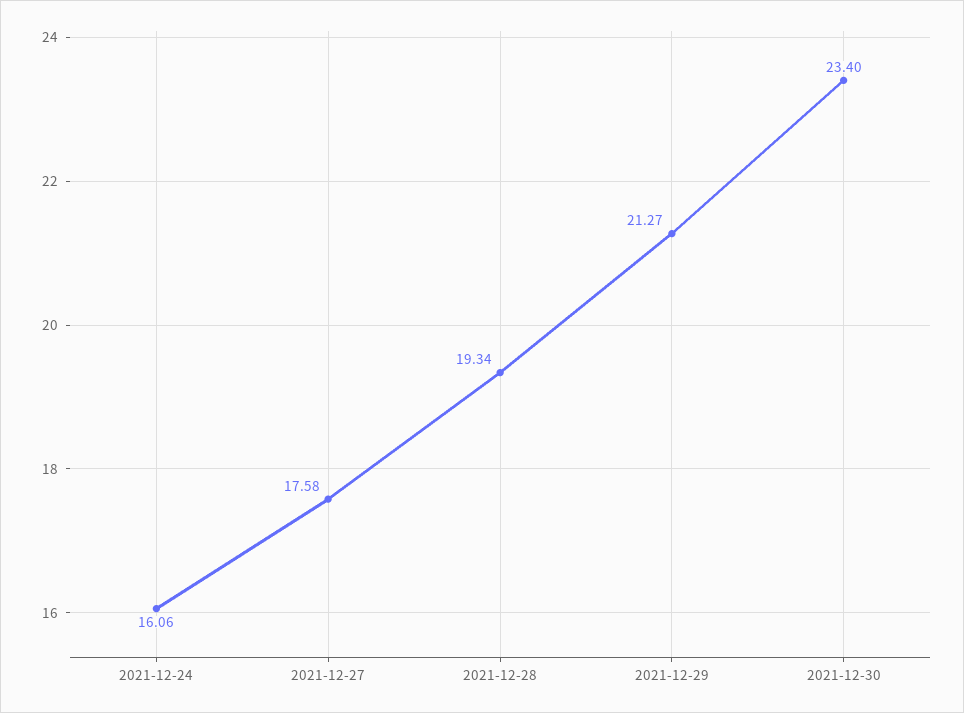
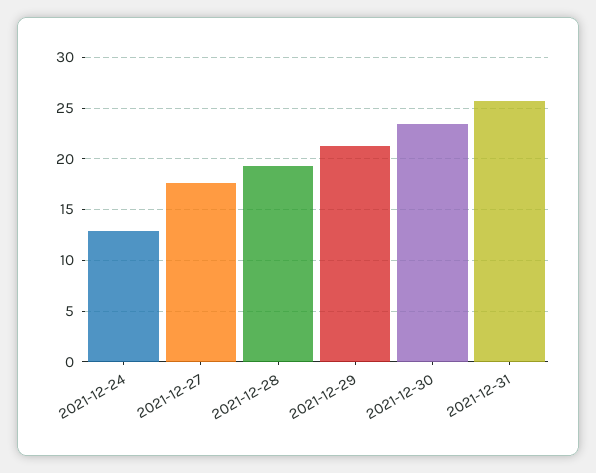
2021-12-24: 16.06 -> 13
2021-12-31: none -> 26

